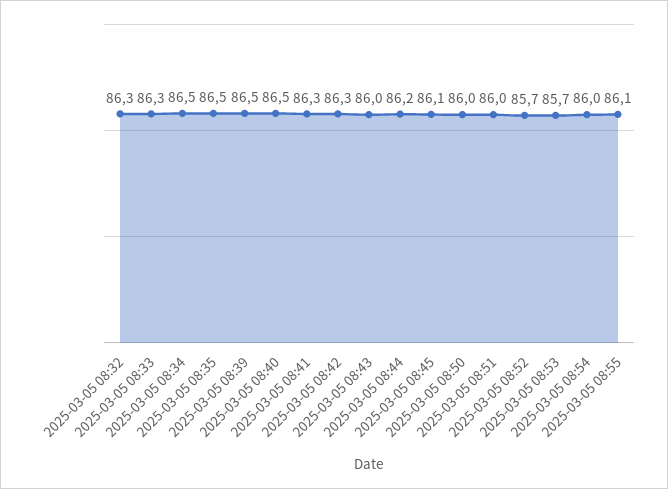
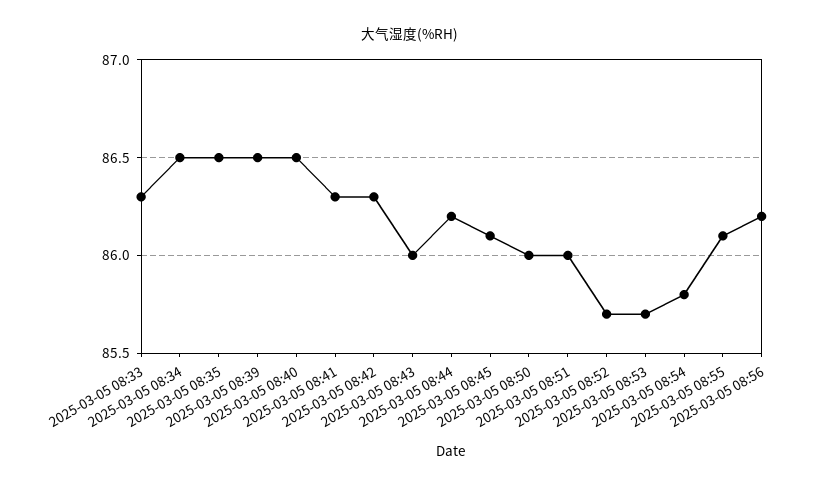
2025-03-05 08:32: 86.3 -> none
2025-03-05 08:54: 86 -> 85.8
2025-03-05 08:56: none -> 86.2

